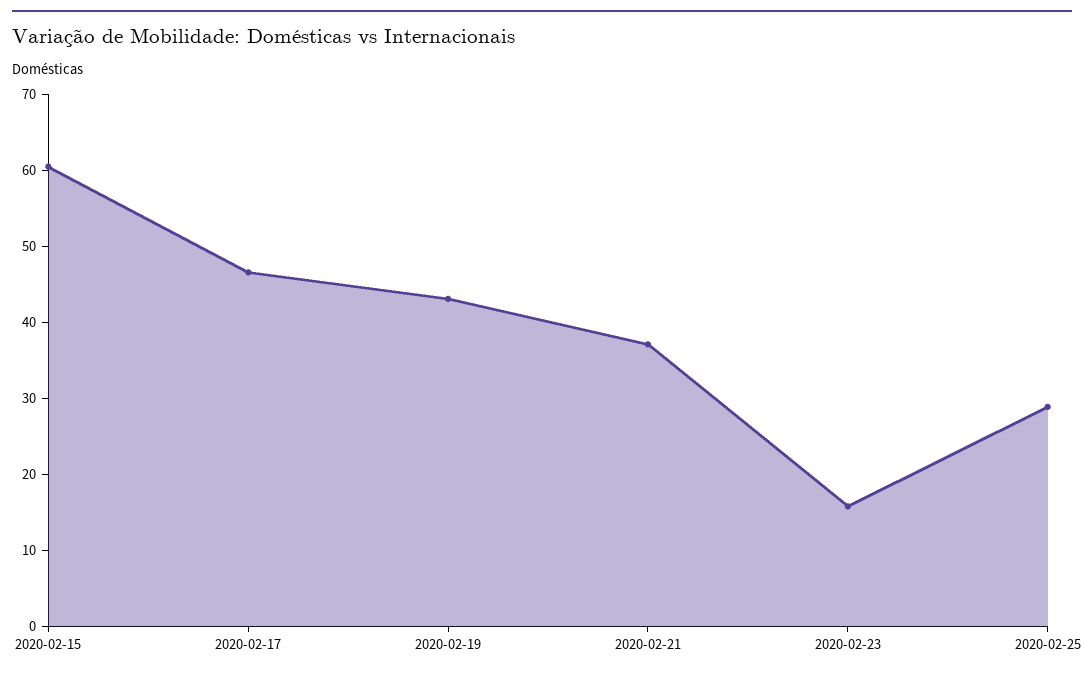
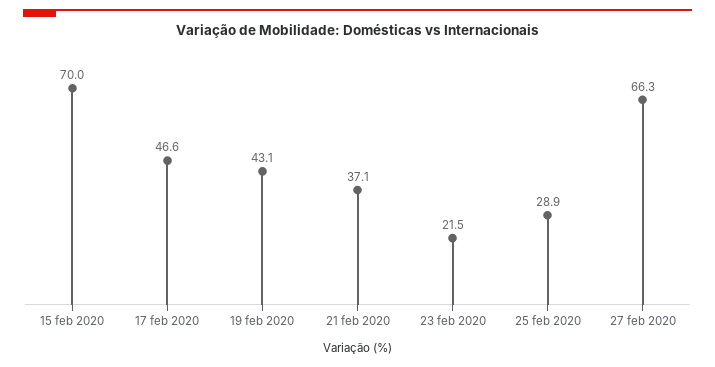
2020-02-15: 60 -> 70
2020-02-23: 16 -> 21.5
27 feb 2020: none -> 66.3

